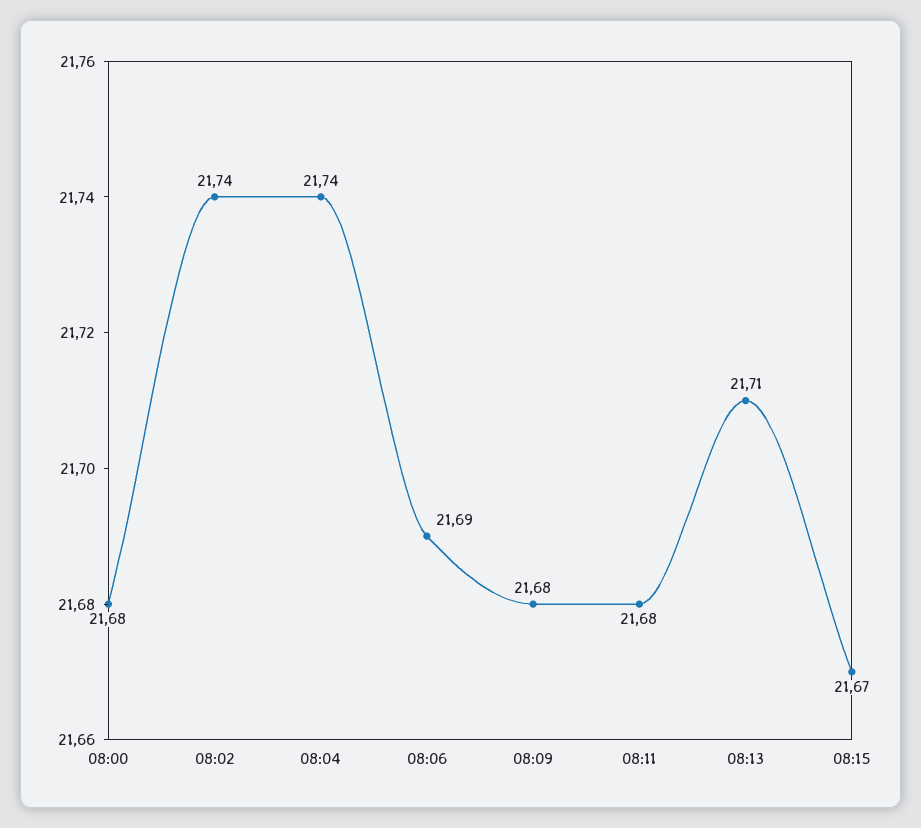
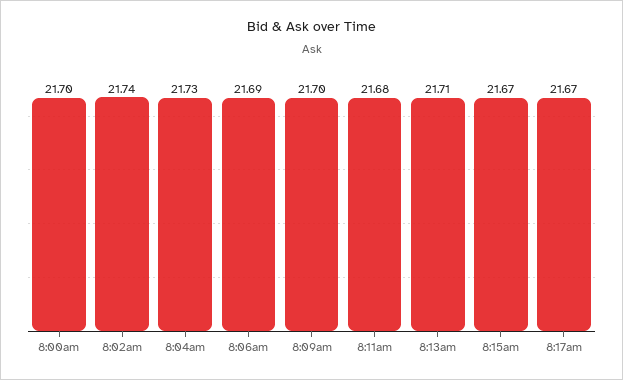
08:00: 21.68 -> 21.7
08:04: 21.74 -> 21.73
08:09: 21.68 -> 21.7
8:17am: none -> 21.67

